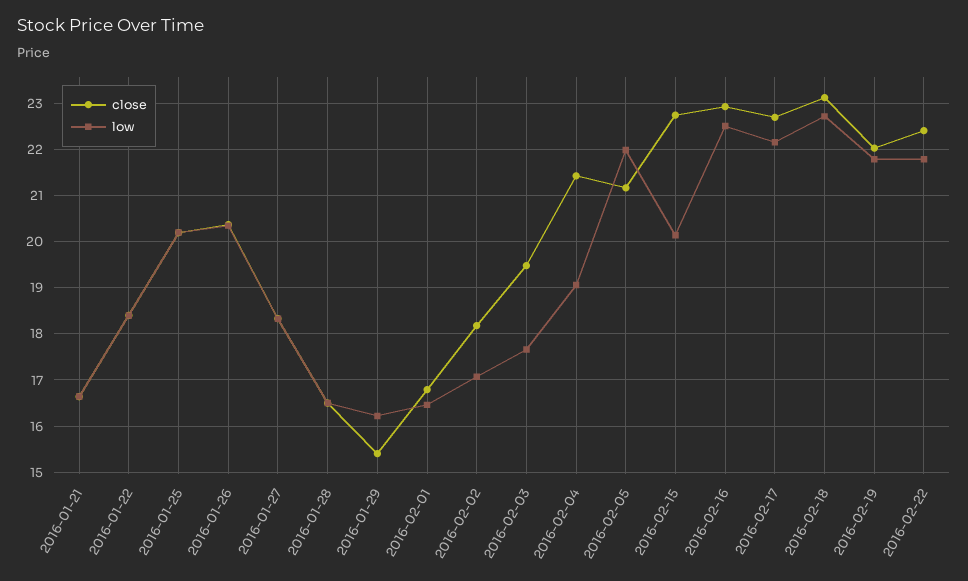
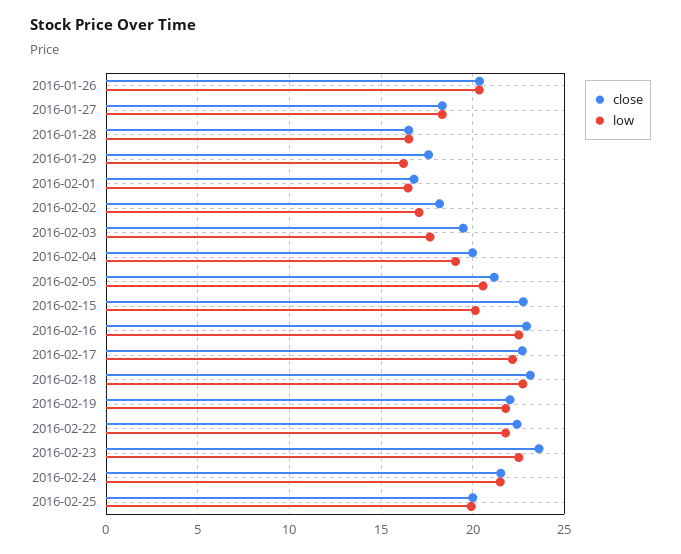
close, 2016-01-21: 16.6 -> none
low, 2016-01-21: 16.6 -> none
close, 2016-01-22: 18.4 -> none
low, 2016-01-22: 18.4 -> none
close, 2016-01-25: 20.2 -> none
low, 2016-01-25: 20.2 -> none
close, 2016-01-29: 15.4 -> 17.5
close, 2016-02-04: 21.4 -> 20
low, 2016-02-05: 22 -> 20.5
close, 2016-02-23: none -> 23.5
low, 2016-02-23: none -> 22.5
close, 2016-02-24: none -> 21.5
low, 2016-02-24: none -> 21.5
close, 2016-02-25: none -> 20
low, 2016-02-25: none -> 20

